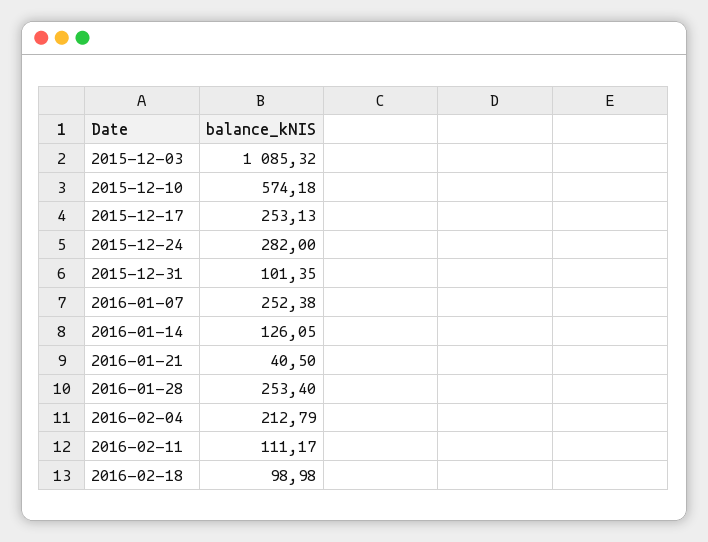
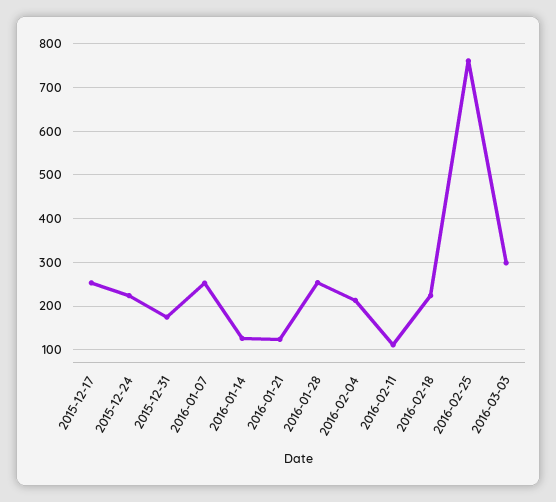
2015-12-03: 1085.32 -> none
2015-12-10: 574.18 -> none
2015-12-24: 282 -> 220
2015-12-31: 101.35 -> 180
2016-01-21: 40.5 -> 120
2016-02-18: 98.98 -> 220
2016-02-25: none -> 760
2016-03-03: none -> 300

